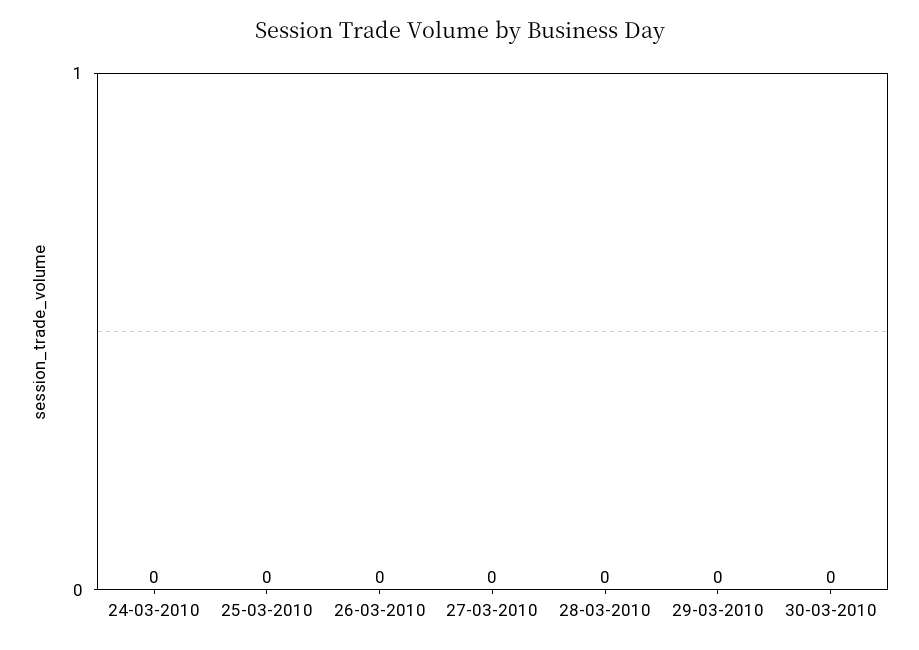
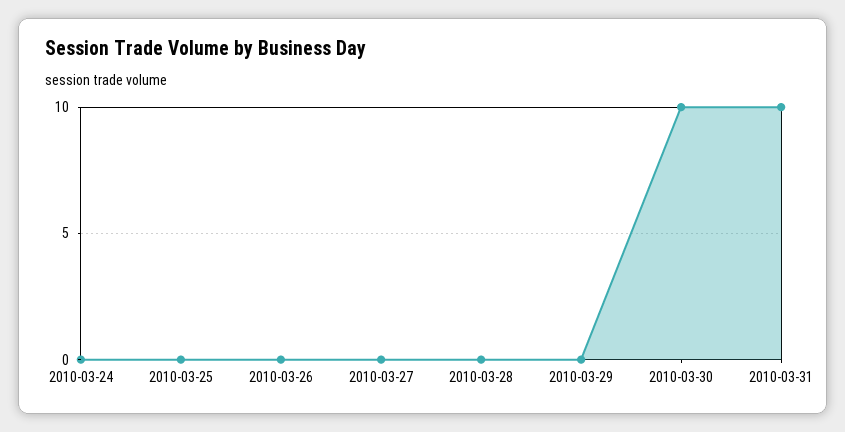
30-03-2010: 0 -> 10
2010-03-31: none -> 10

